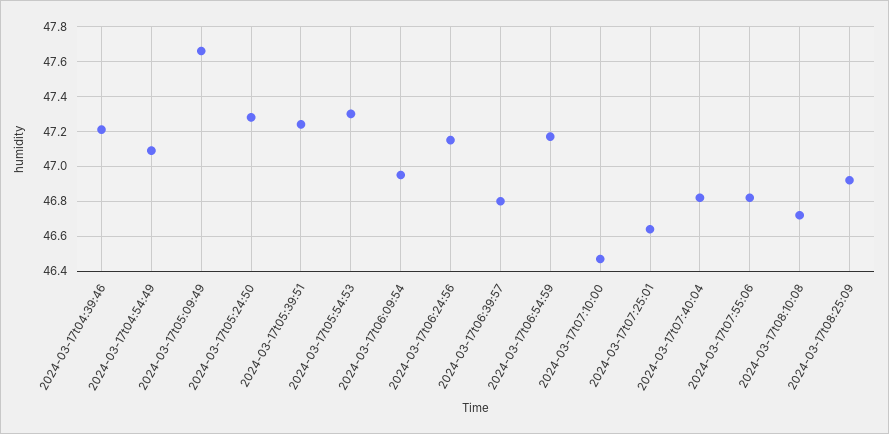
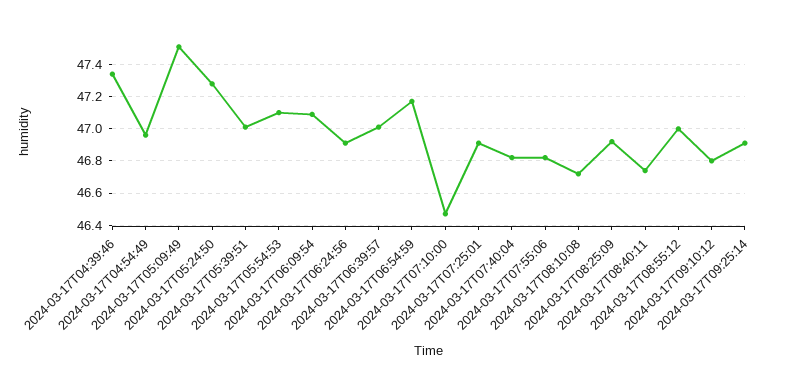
2024-03-17t04:39:46: 47.2 -> 47.35
2024-03-17t04:54:49: 47.1 -> 46.95
2024-03-17t05:09:49: 47.65 -> 47.5
2024-03-17t05:39:51: 47.25 -> 47
2024-03-17t05:54:53: 47.3 -> 47.1
2024-03-17t06:09:54: 46.95 -> 47.1
2024-03-17t06:24:56: 47.15 -> 46.9
2024-03-17t06:39:57: 46.8 -> 47
2024-03-17t07:25:01: 46.65 -> 46.9
2024-03-17T08:40:11: none -> 46.75
2024-03-17T08:55:12: none -> 47
2024-03-17T09:10:12: none -> 46.8
2024-03-17T09:25:14: none -> 46.9

